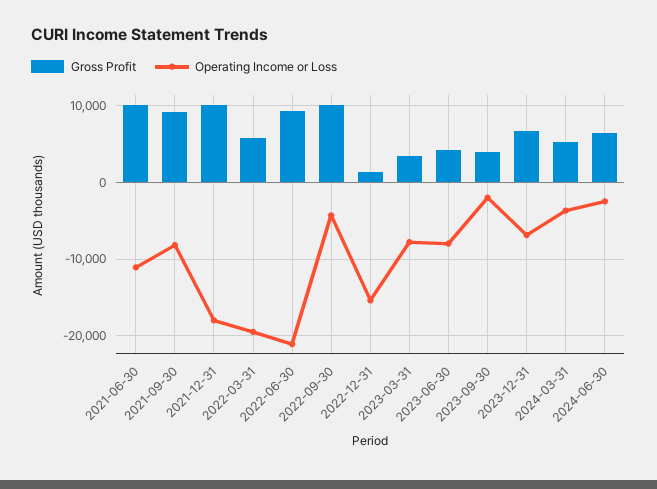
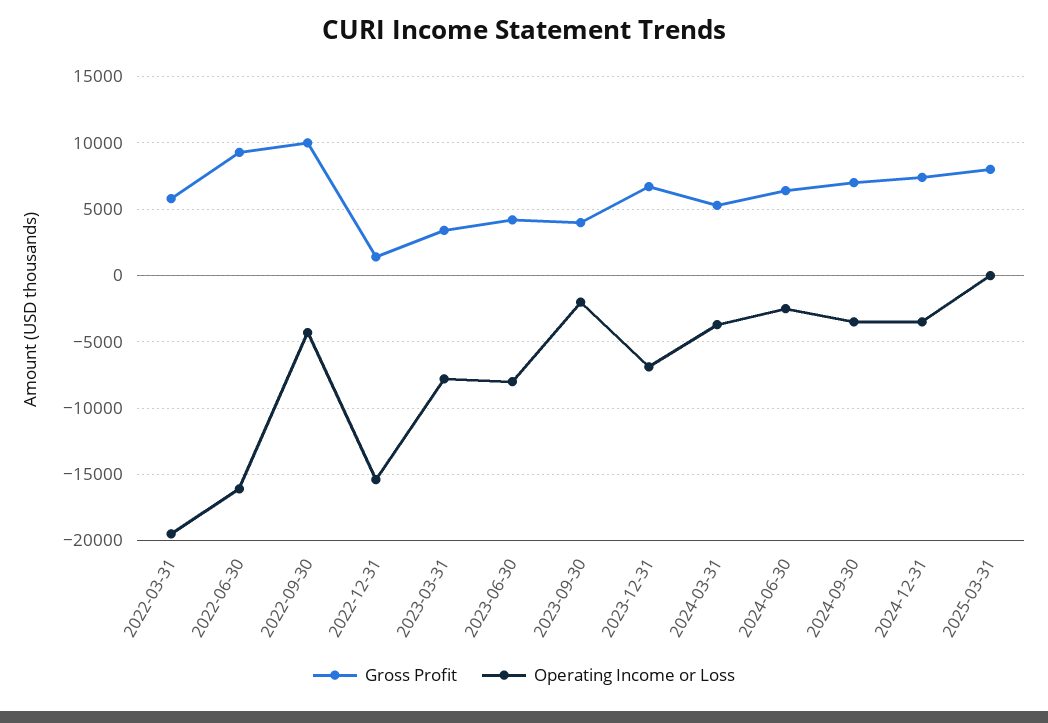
Gross Profit, 2021-06-30: 10000 -> none
Operating Income or Loss, 2021-06-30: -11000 -> none
Gross Profit, 2021-09-30: 9000 -> none
Operating Income or Loss, 2021-09-30: -8000 -> none
Gross Profit, 2021-12-31: 10000 -> none
Operating Income or Loss, 2021-12-31: -18000 -> none
Operating Income or Loss, 2022-06-30: -21000 -> -16000
Gross Profit, 2024-09-30: none -> 7000
Operating Income or Loss, 2024-09-30: none -> -3500
Gross Profit, 2024-12-31: none -> 7500
Operating Income or Loss, 2024-12-31: none -> -3500
Gross Profit, 2025-03-31: none -> 8000
Operating Income or Loss, 2025-03-31: none -> 0

